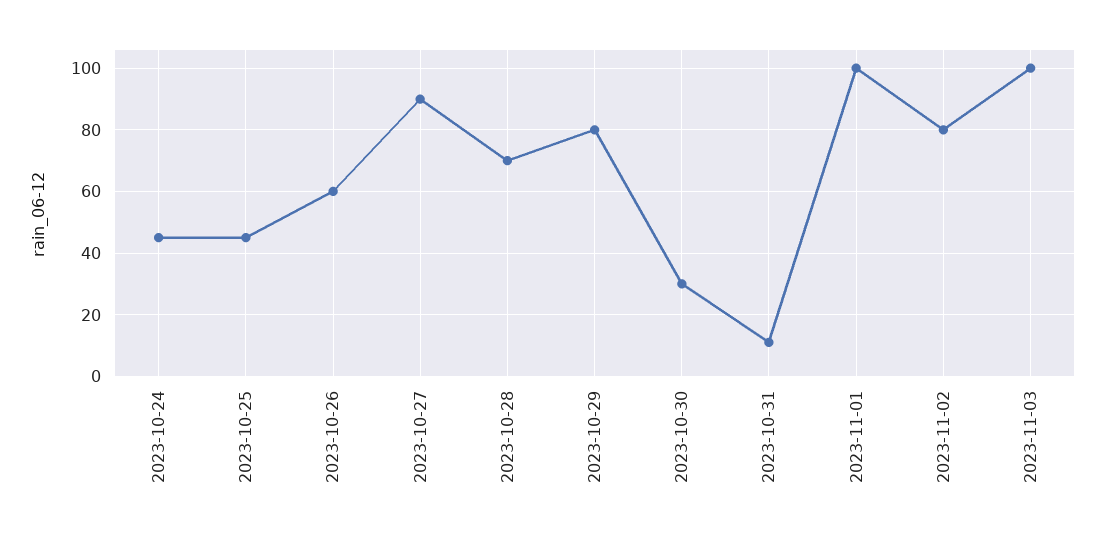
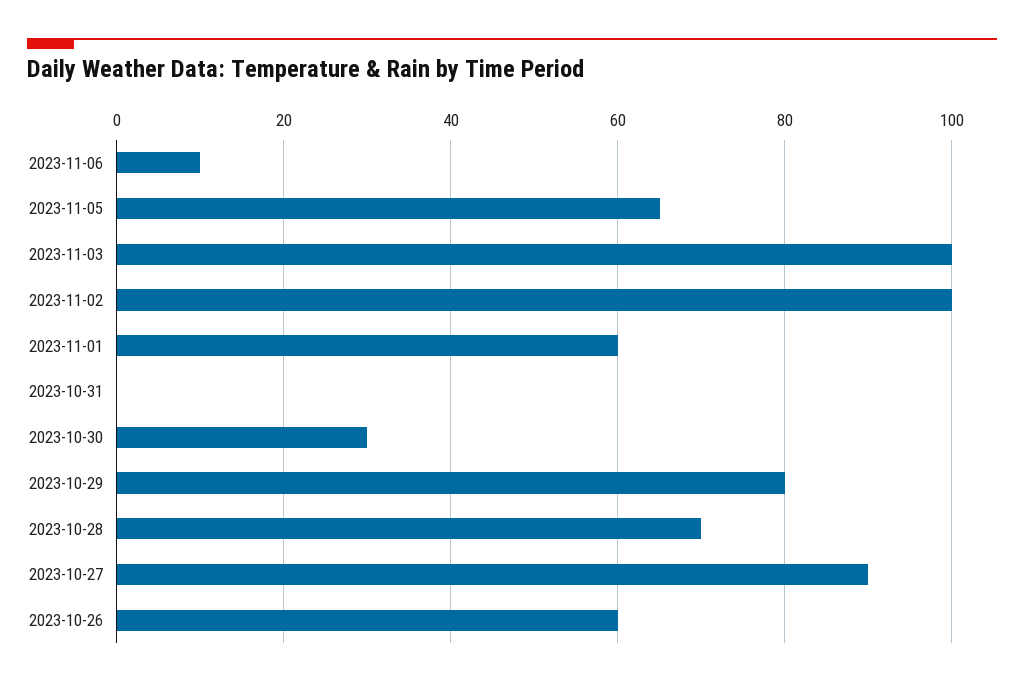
2023-10-24: 45 -> none
2023-10-25: 45 -> none
2023-10-31: 10 -> 0
2023-11-01: 100 -> 60
2023-11-02: 80 -> 100
2023-11-06: none -> 10
2023-11-05: none -> 65

